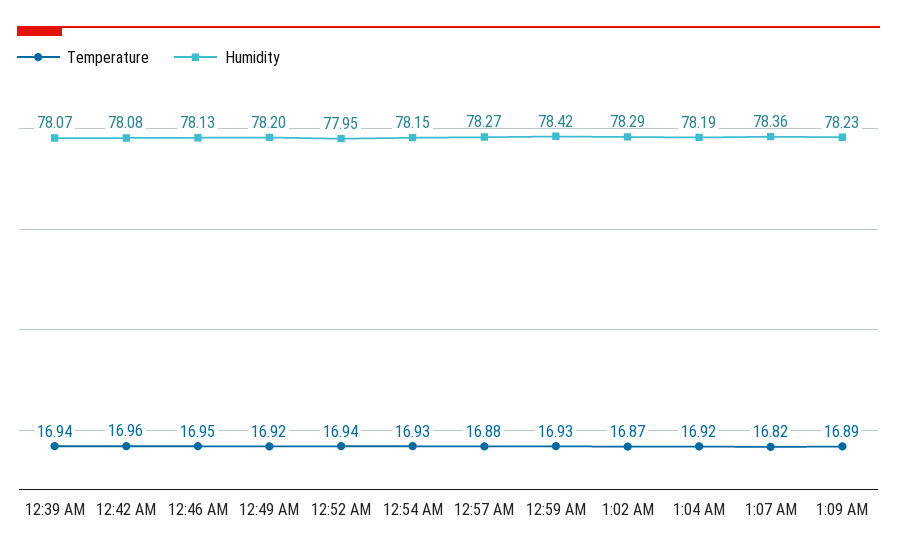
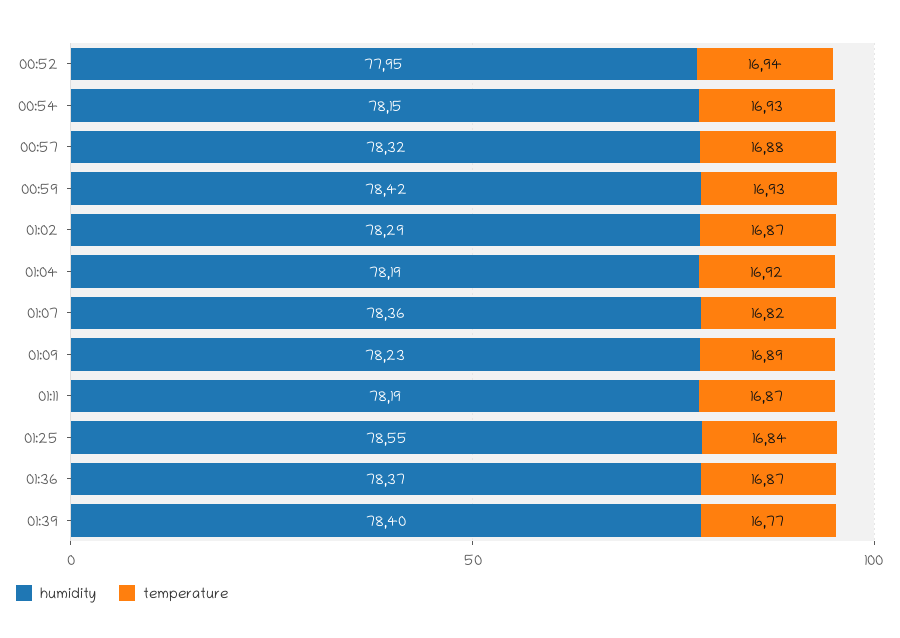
Temperature, 12:39 AM: 16.94 -> none
Humidity, 12:39 AM: 78.07 -> none
Temperature, 12:42 AM: 16.96 -> none
Humidity, 12:42 AM: 78.08 -> none
Temperature, 12:46 AM: 16.95 -> none
Humidity, 12:46 AM: 78.13 -> none
Temperature, 12:49 AM: 16.92 -> none
Humidity, 12:49 AM: 78.2 -> none
Humidity, 12:57 AM: 78.27 -> 78.32
Humidity, 01:11: none -> 78.19
Temperature, 01:11: none -> 16.87
Humidity, 01:25: none -> 78.55
Temperature, 01:25: none -> 16.84
Humidity, 01:36: none -> 78.37
Temperature, 01:36: none -> 16.87
Humidity, 01:39: none -> 78.4
Temperature, 01:39: none -> 16.77

